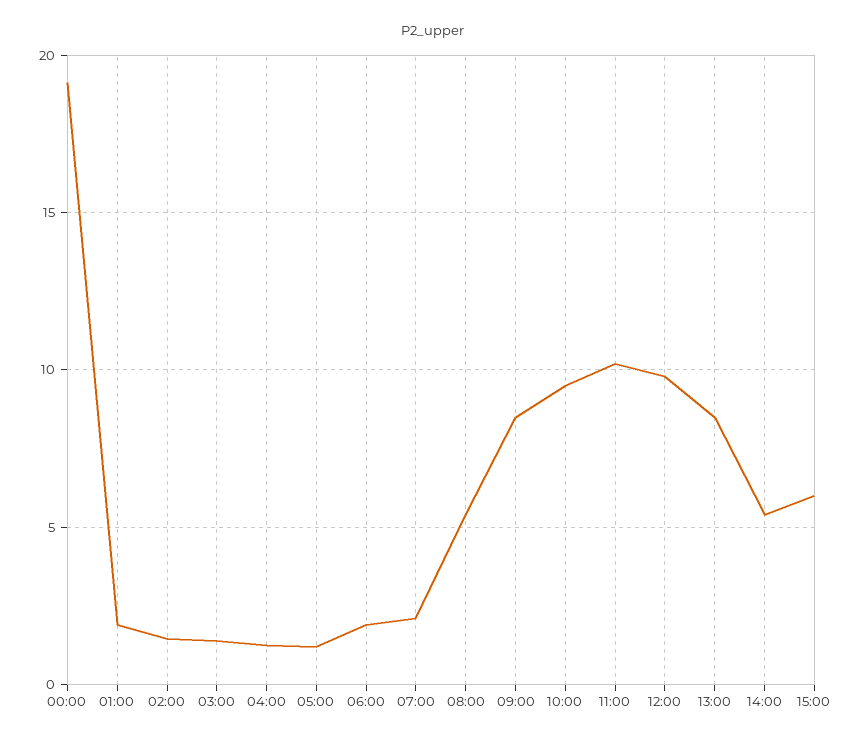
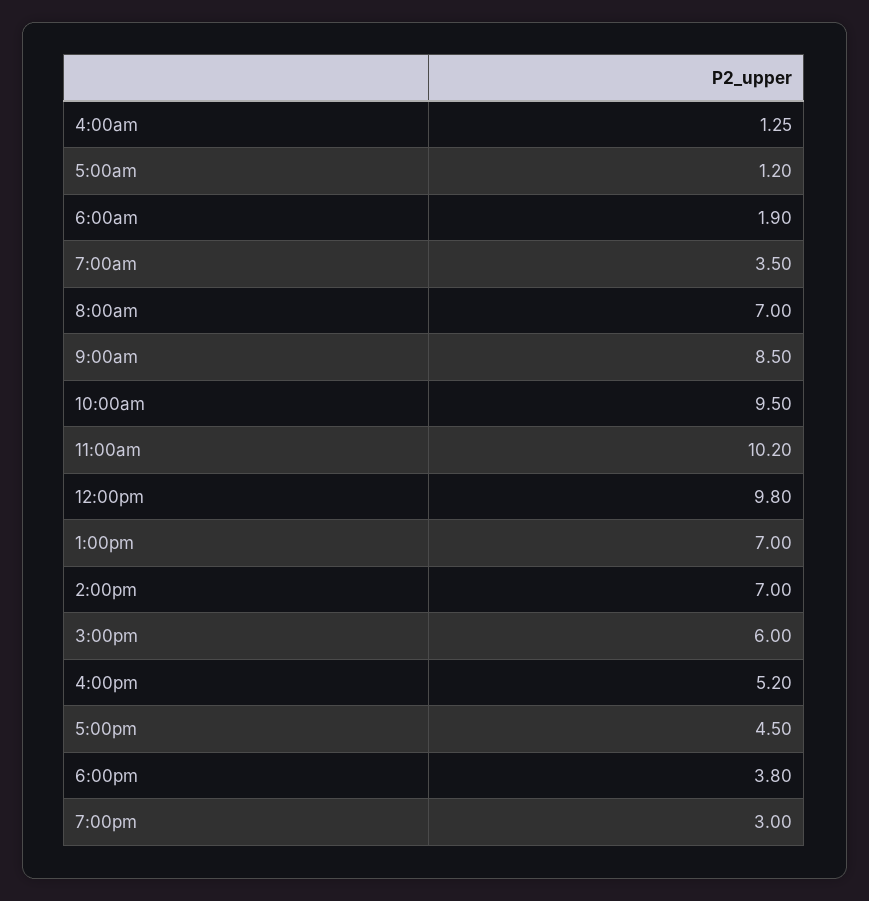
00:00: 19 -> none
01:00: 2 -> none
02:00: 1.5 -> none
03:00: 1.5 -> none
07:00: 2 -> 3.5
08:00: 5.5 -> 7
13:00: 8.5 -> 7
14:00: 5.5 -> 7
4:00pm: none -> 5.2
5:00pm: none -> 4.5
6:00pm: none -> 3.8
7:00pm: none -> 3

